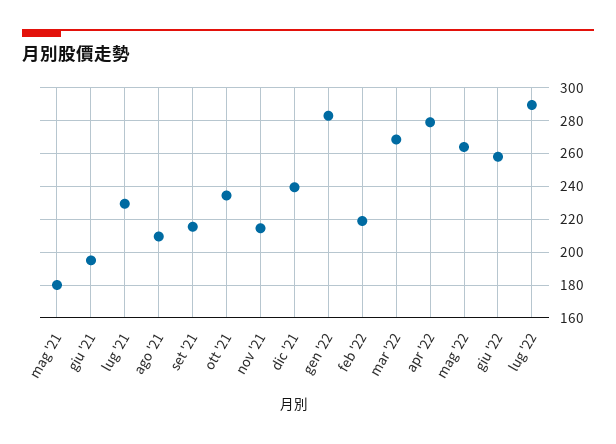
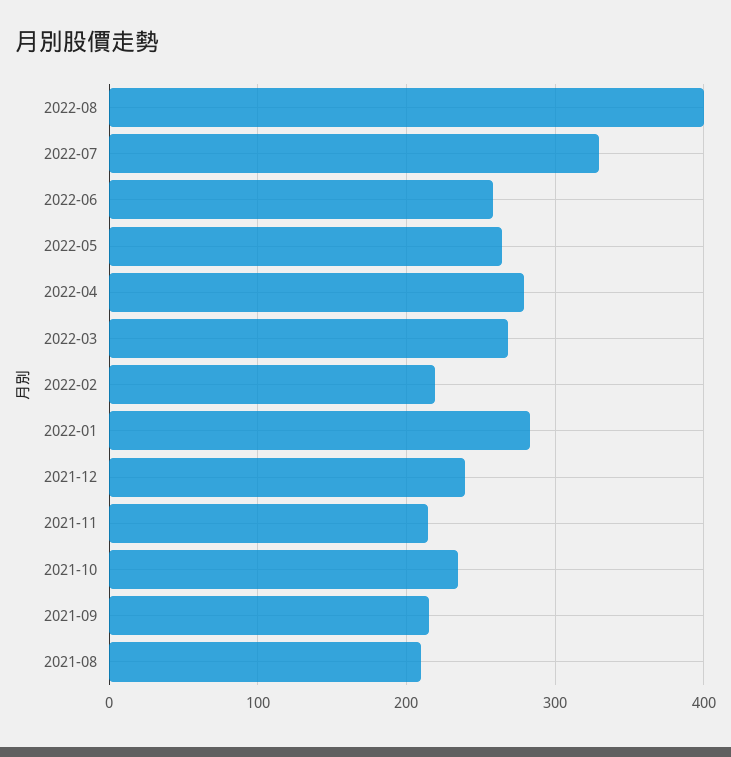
mag '21: 180 -> none
giu '21: 195 -> none
lug '21: 230 -> none
lug '22: 290 -> 330
2022-08: none -> 400

